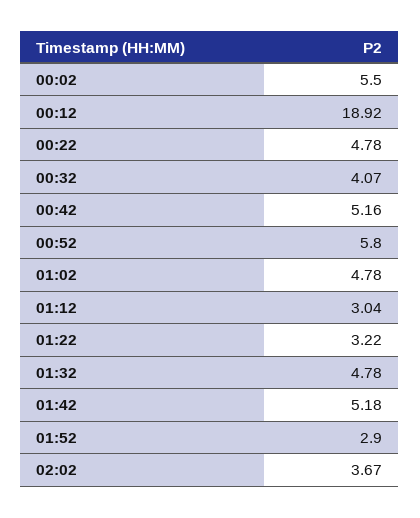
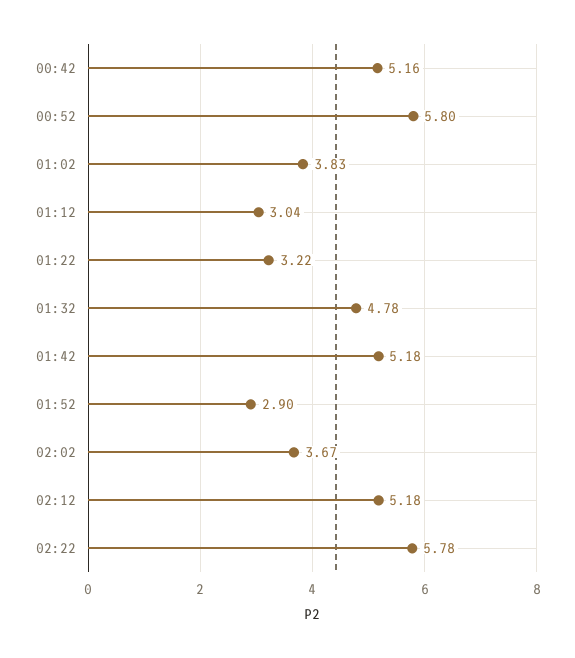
00:02: 5.5 -> none
00:12: 18.92 -> none
00:22: 4.78 -> none
00:32: 4.07 -> none
01:02: 4.78 -> 3.83
02:12: none -> 5.18
02:22: none -> 5.78

